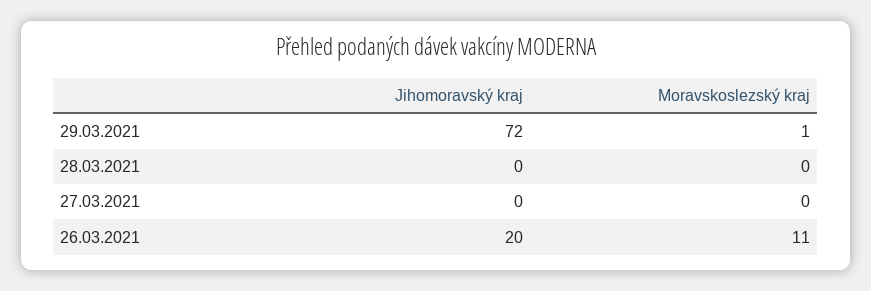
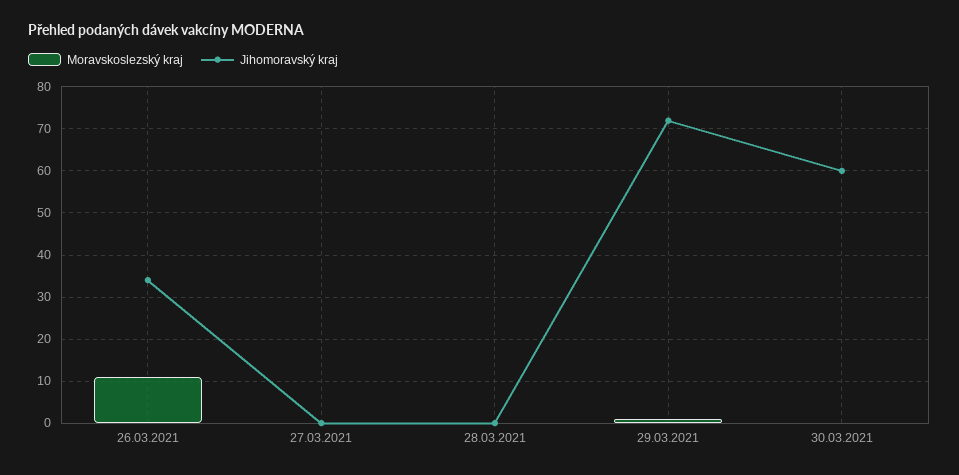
Jihomoravský kraj, 26.03.2021: 20 -> 35
Moravskoslezský kraj, 30.03.2021: none -> 0
Jihomoravský kraj, 30.03.2021: none -> 60

